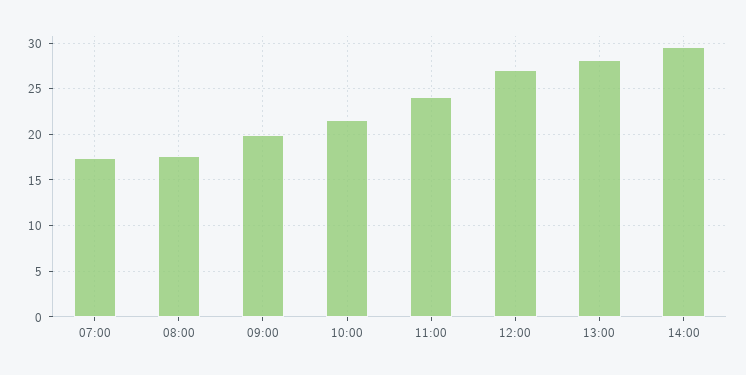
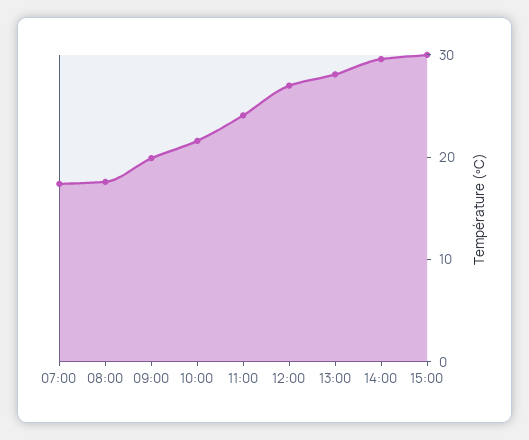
15:00: none -> 30

